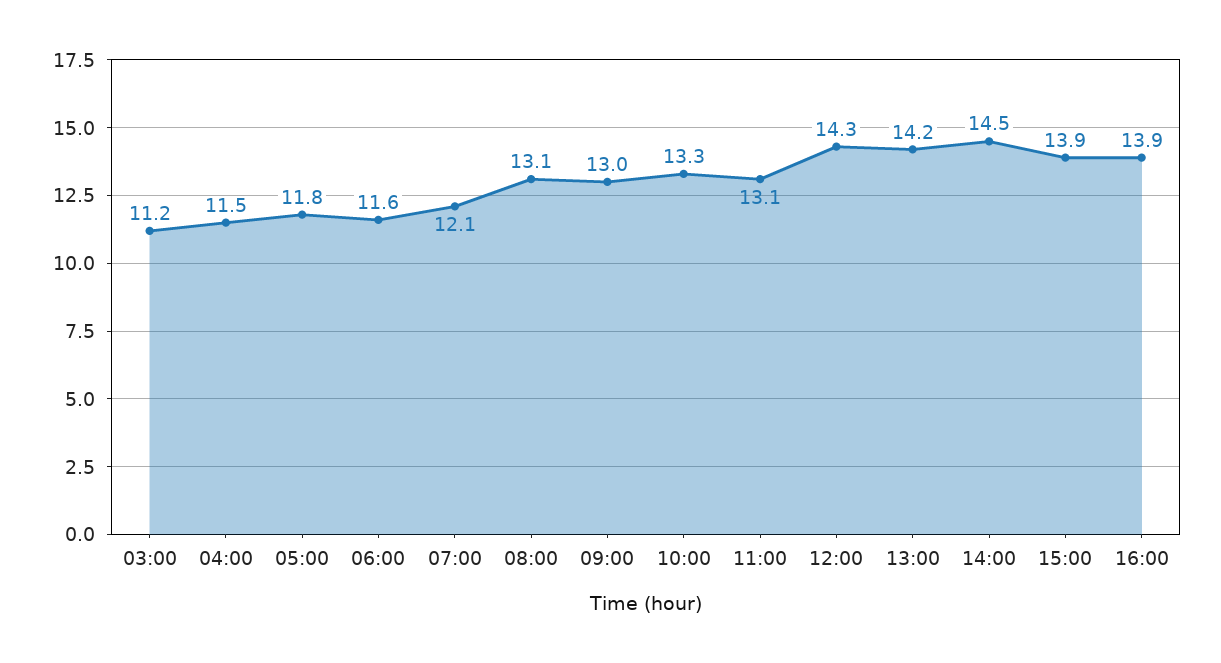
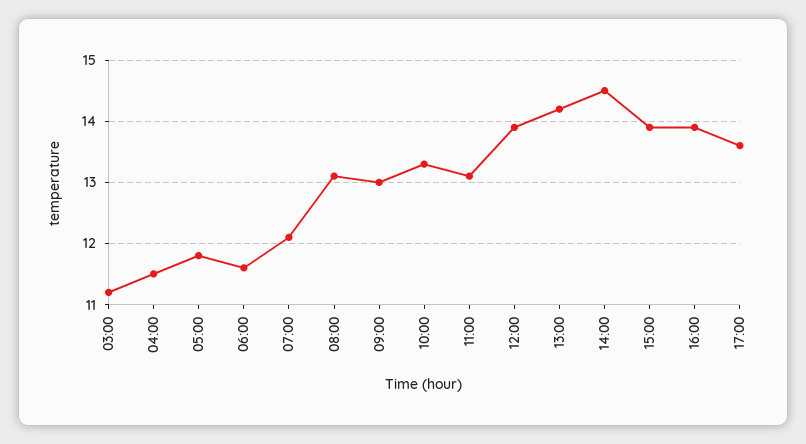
12:00: 14.3 -> 13.9
17:00: none -> 13.6

